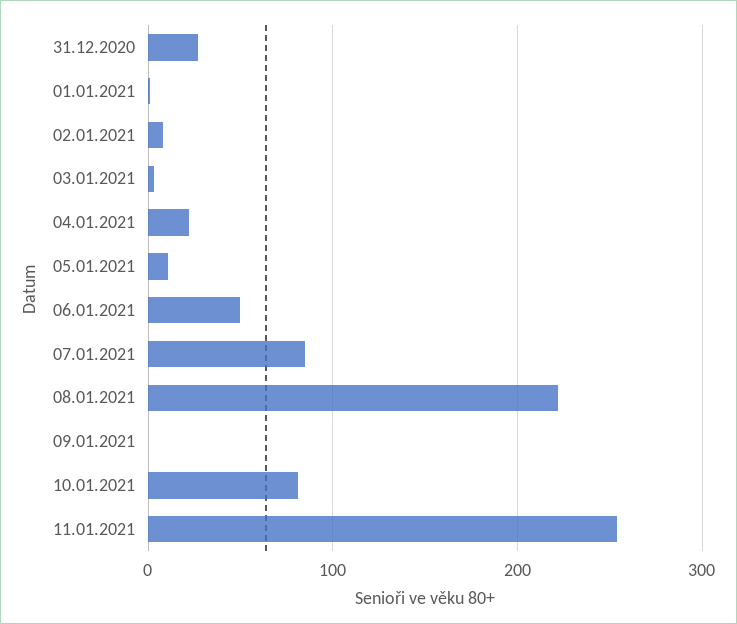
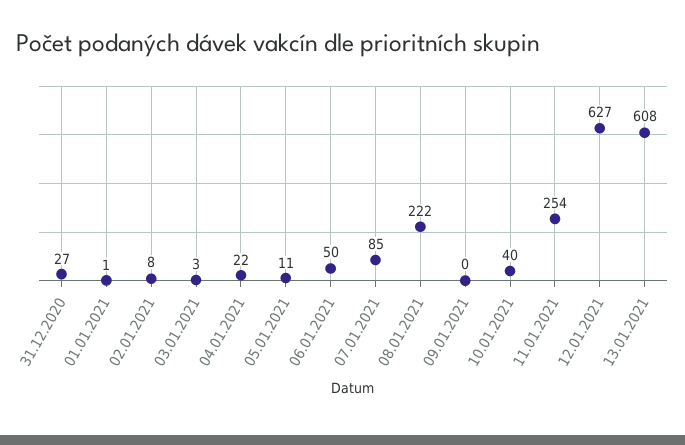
10.01.2021: 80 -> 40
12.01.2021: none -> 627
13.01.2021: none -> 608

